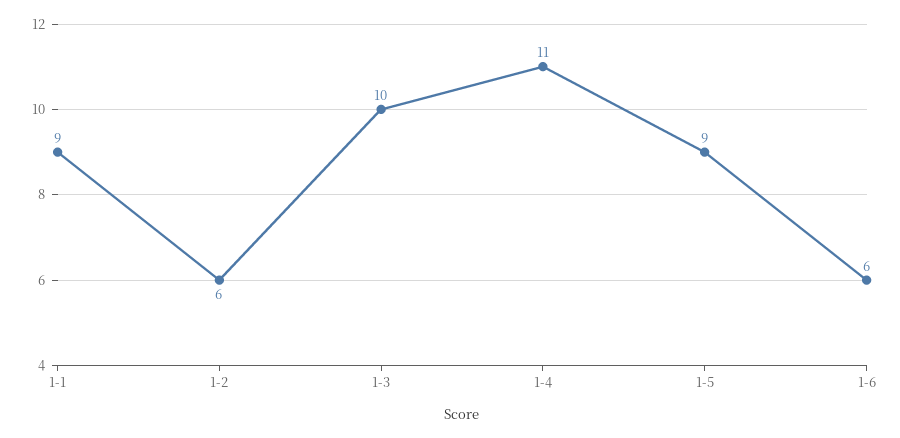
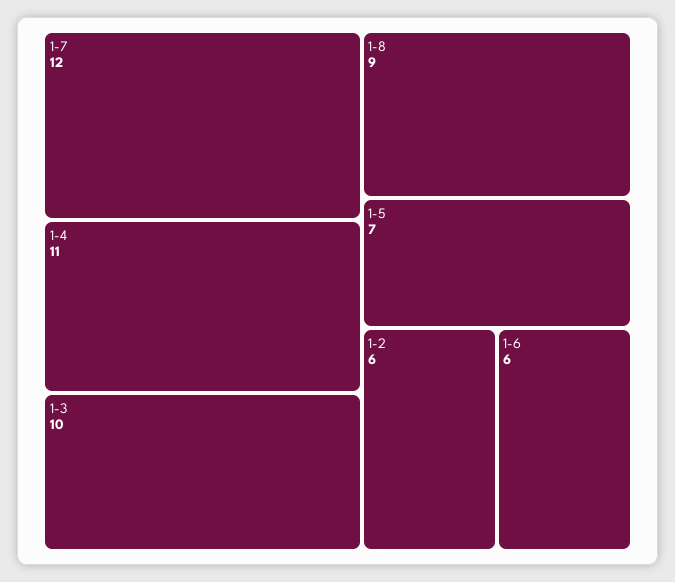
1-1: 9 -> none
1-5: 9 -> 7
1-7: none -> 12
1-8: none -> 9

